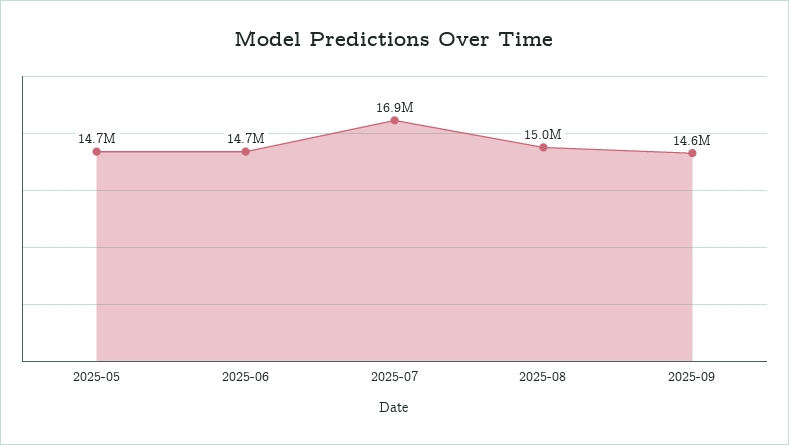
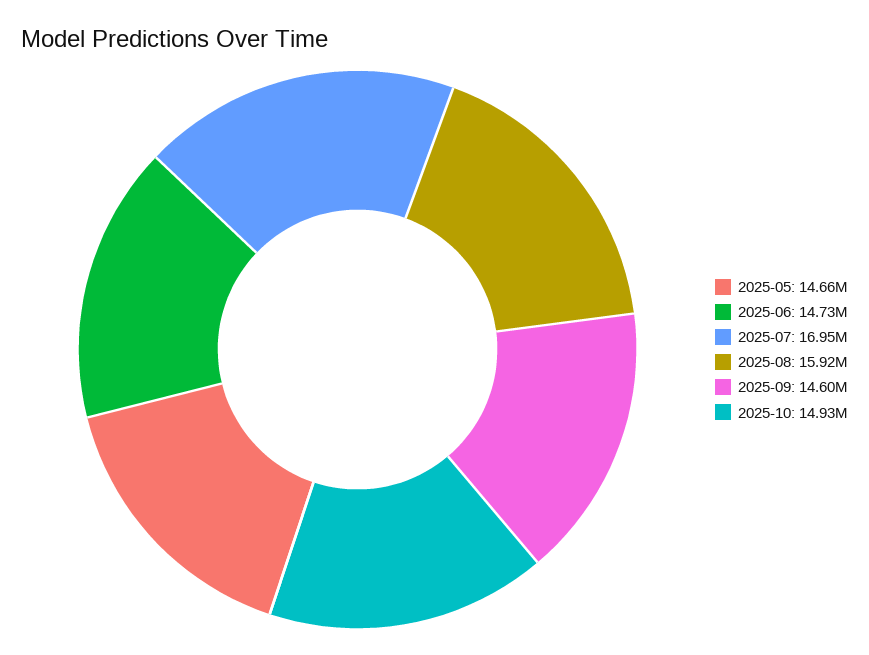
2025-08: 15000000 -> 15920000
2025-10: none -> 14930000

